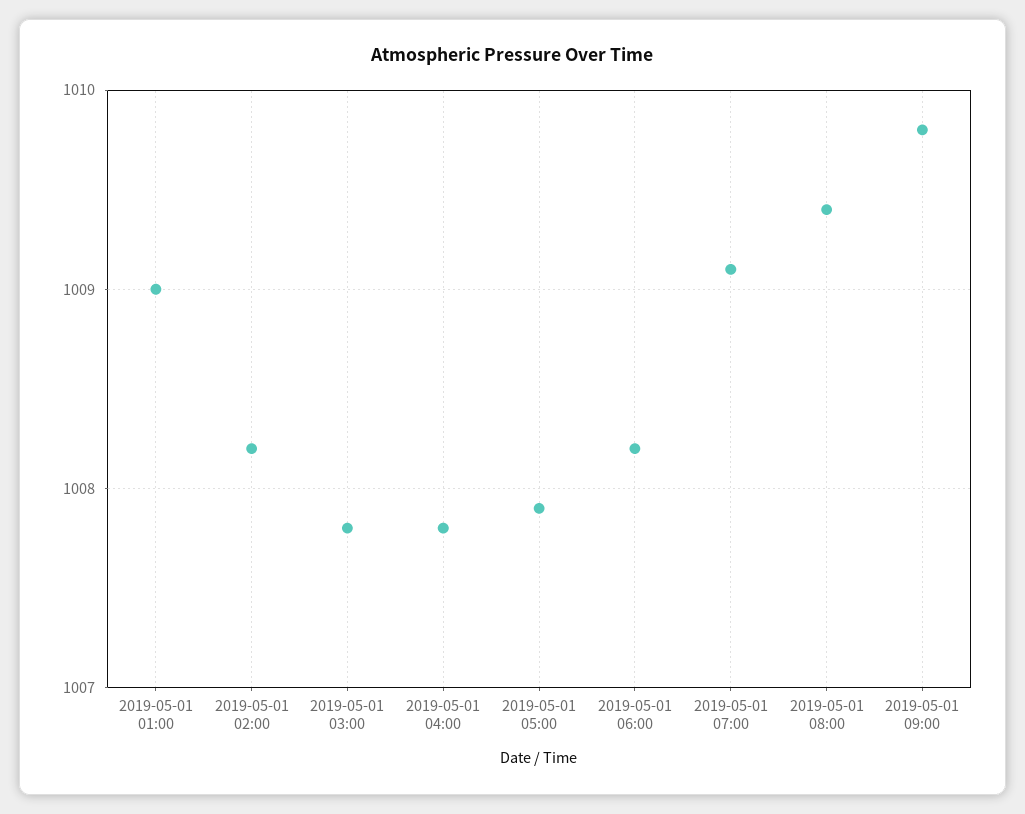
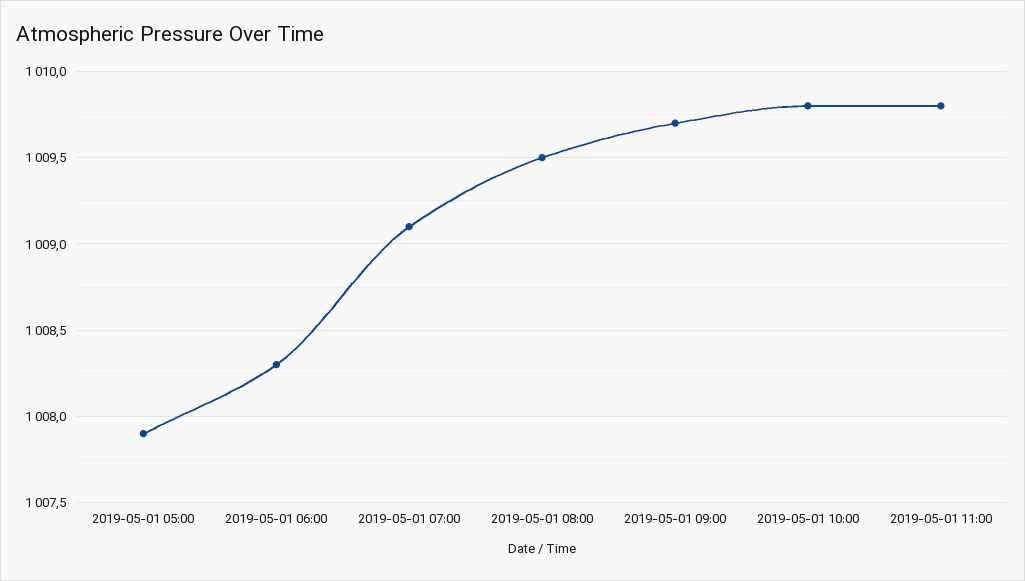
2019-05-01 01:00: 1009 -> none
2019-05-01 02:00: 1008.2 -> none
2019-05-01 03:00: 1007.8 -> none
2019-05-01 04:00: 1007.8 -> none
2019-05-01 06:00: 1008.2 -> 1008.3
2019-05-01 08:00: 1009.4 -> 1009.5
2019-05-01 09:00: 1009.8 -> 1009.7
2019-05-01 10:00: none -> 1009.8
2019-05-01 11:00: none -> 1009.8

